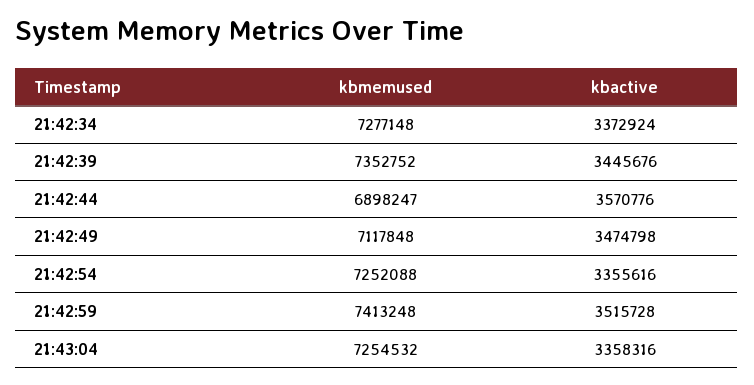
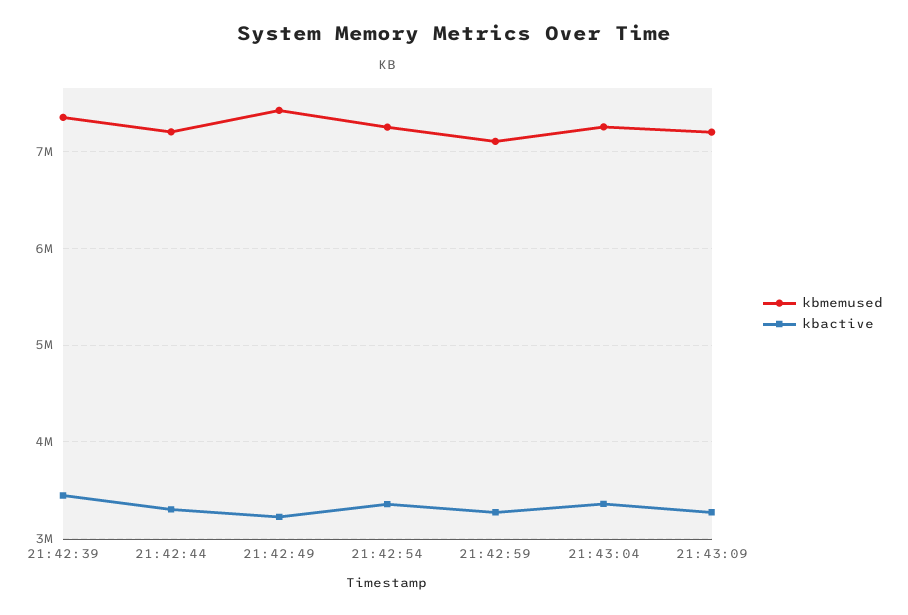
kbmemused, 21:42:34: 7277148 -> none
kbactive, 21:42:34: 3372924 -> none
kbmemused, 21:42:44: 6898247 -> 7200000
kbactive, 21:42:44: 3570776 -> 3300000
kbmemused, 21:42:49: 7117848 -> 7400000
kbactive, 21:42:49: 3474798 -> 3200000
kbmemused, 21:42:59: 7413248 -> 7100000
kbactive, 21:42:59: 3515728 -> 3300000
kbmemused, 21:43:09: none -> 7200000
kbactive, 21:43:09: none -> 3300000

